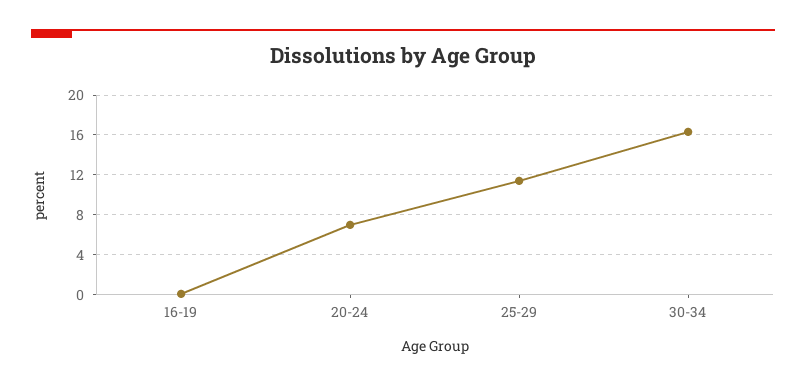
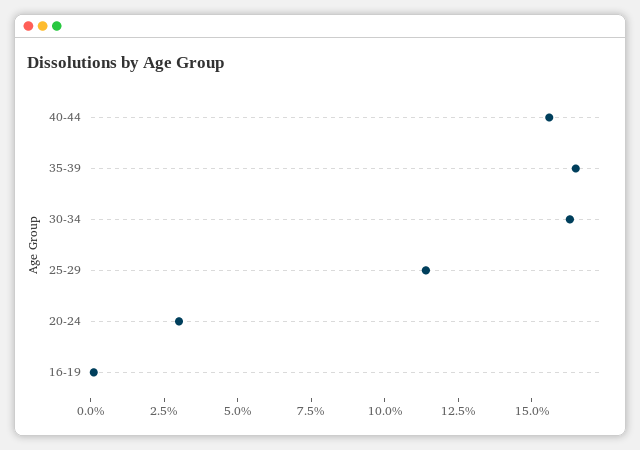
20-24: 7 -> 3
40-44: none -> 15.5
35-39: none -> 16.5

